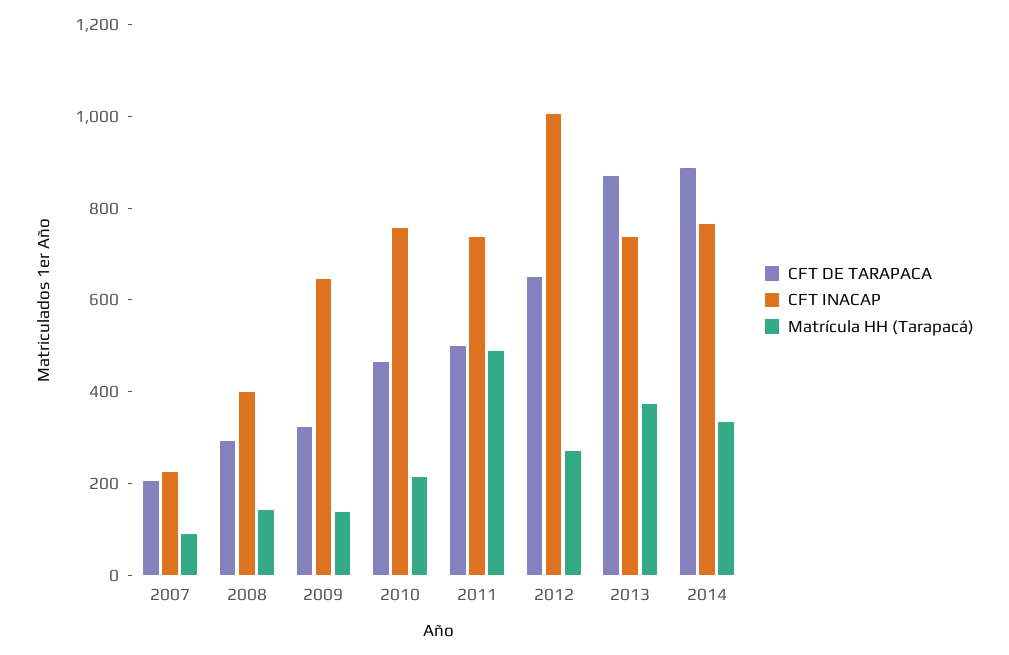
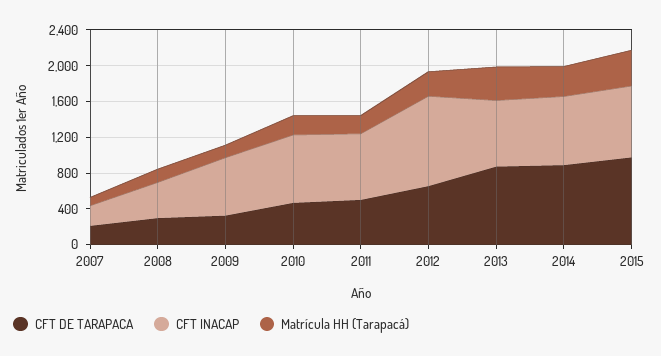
Matrícula HH (Tarapacá), 2011: 500 -> 200
CFT DE TARAPACA, 2015: none -> 1000
CFT INACAP, 2015: none -> 800
Matrícula HH (Tarapacá), 2015: none -> 400

